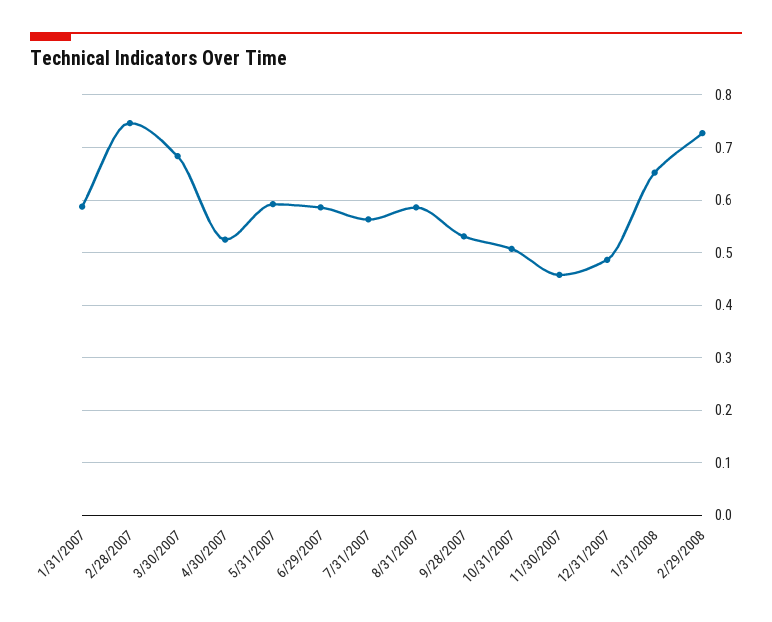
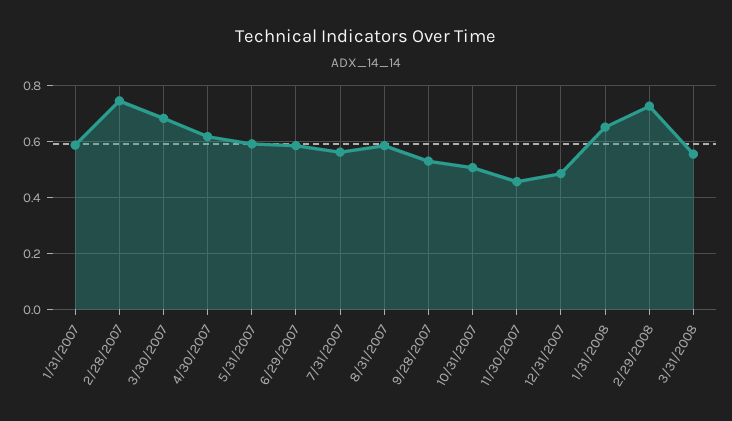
4/30/2007: 0.52 -> 0.625
3/31/2008: none -> 0.55

